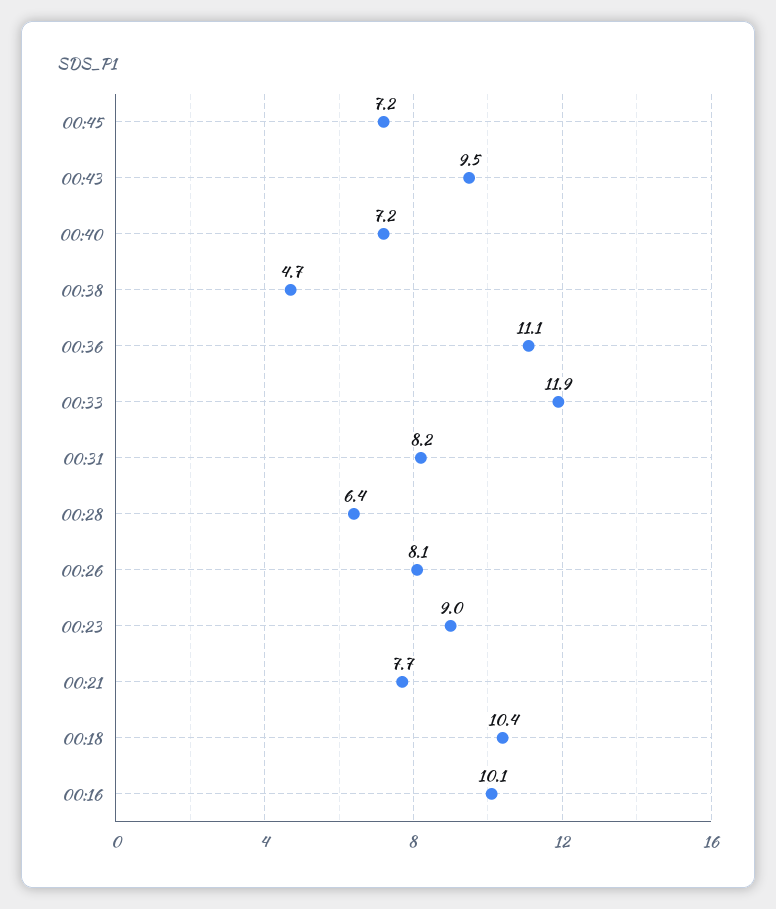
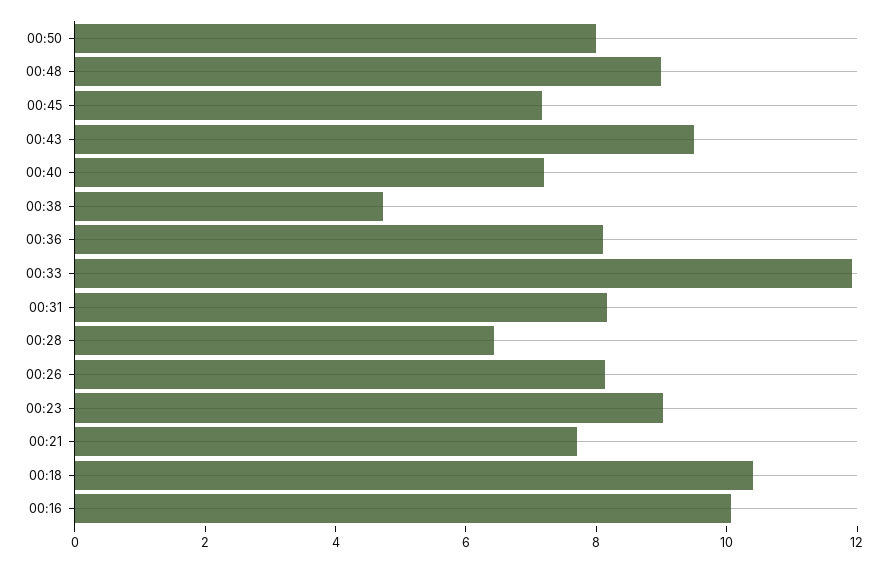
00:36: 11.1 -> 8
00:50: none -> 8
00:48: none -> 9

